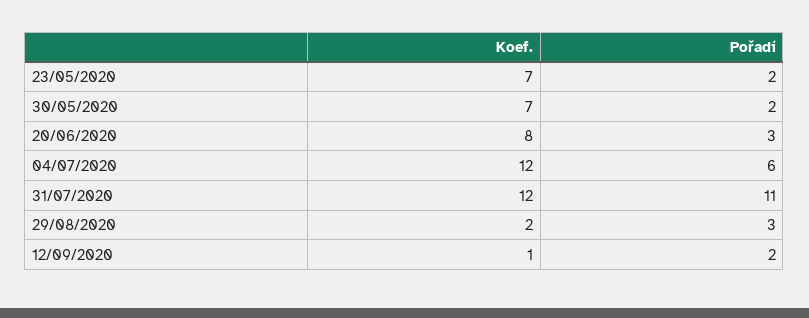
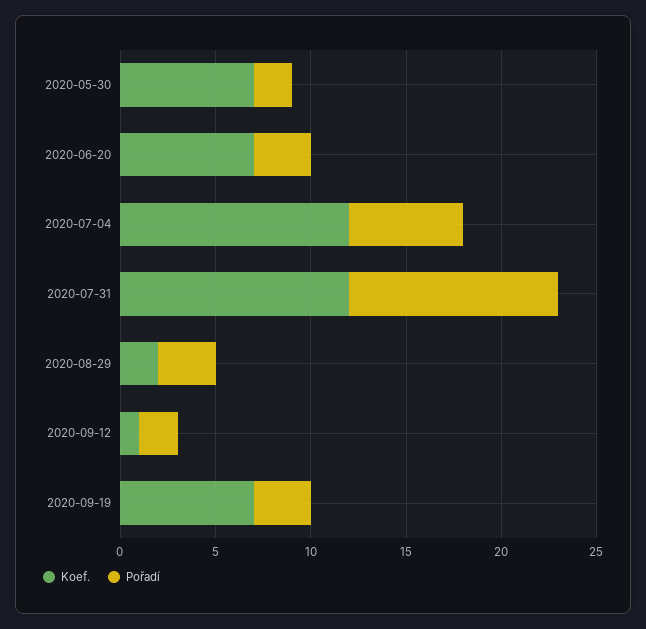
Koef., 23/05/2020: 7 -> none
Pořadí, 23/05/2020: 2 -> none
Koef., 20/06/2020: 8 -> 7
Koef., 2020-09-19: none -> 7
Pořadí, 2020-09-19: none -> 3

